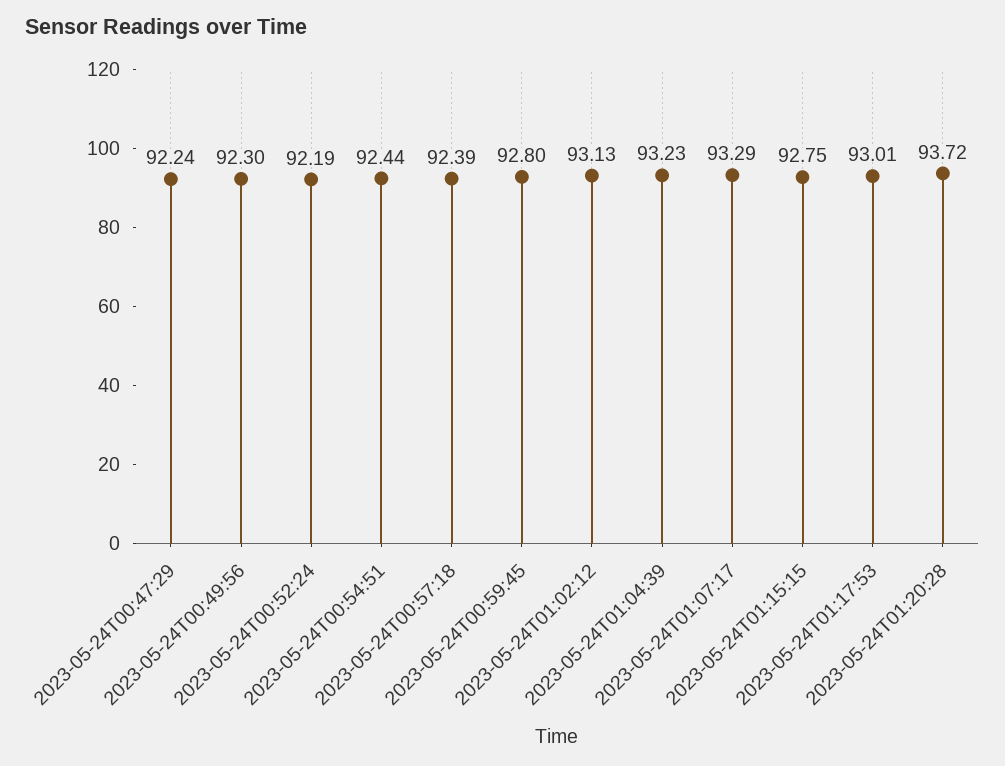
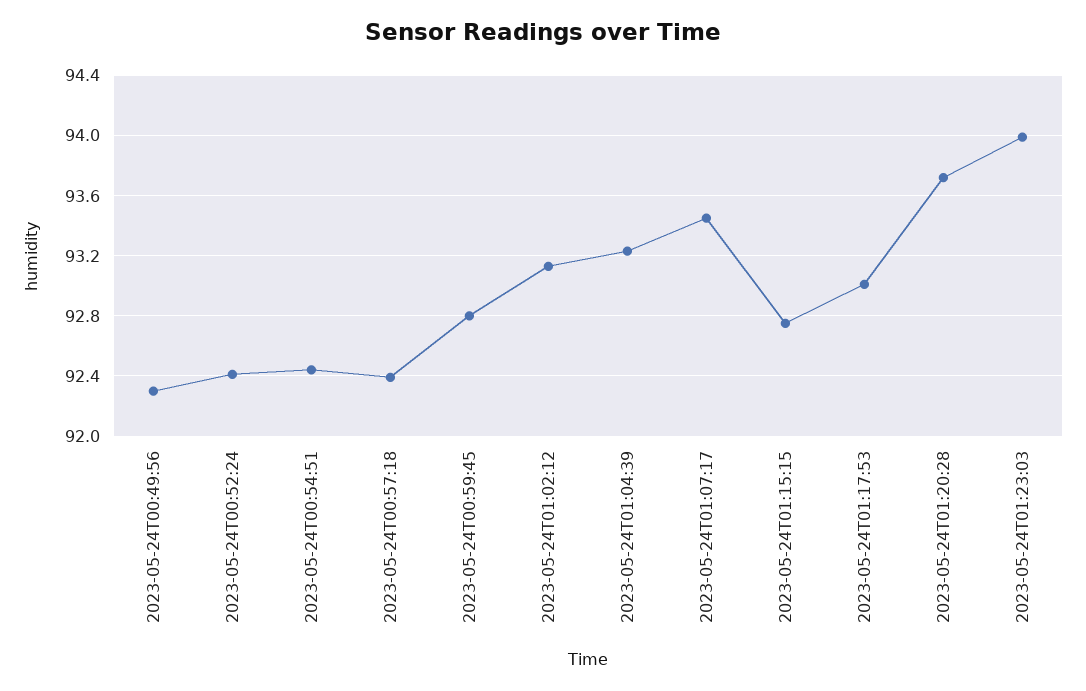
2023-05-24T00:47:29: 92.24 -> none
2023-05-24T00:52:24: 92.19 -> 92.4
2023-05-24T01:07:17: 93.29 -> 93.45
2023-05-24T01:23:03: none -> 94

